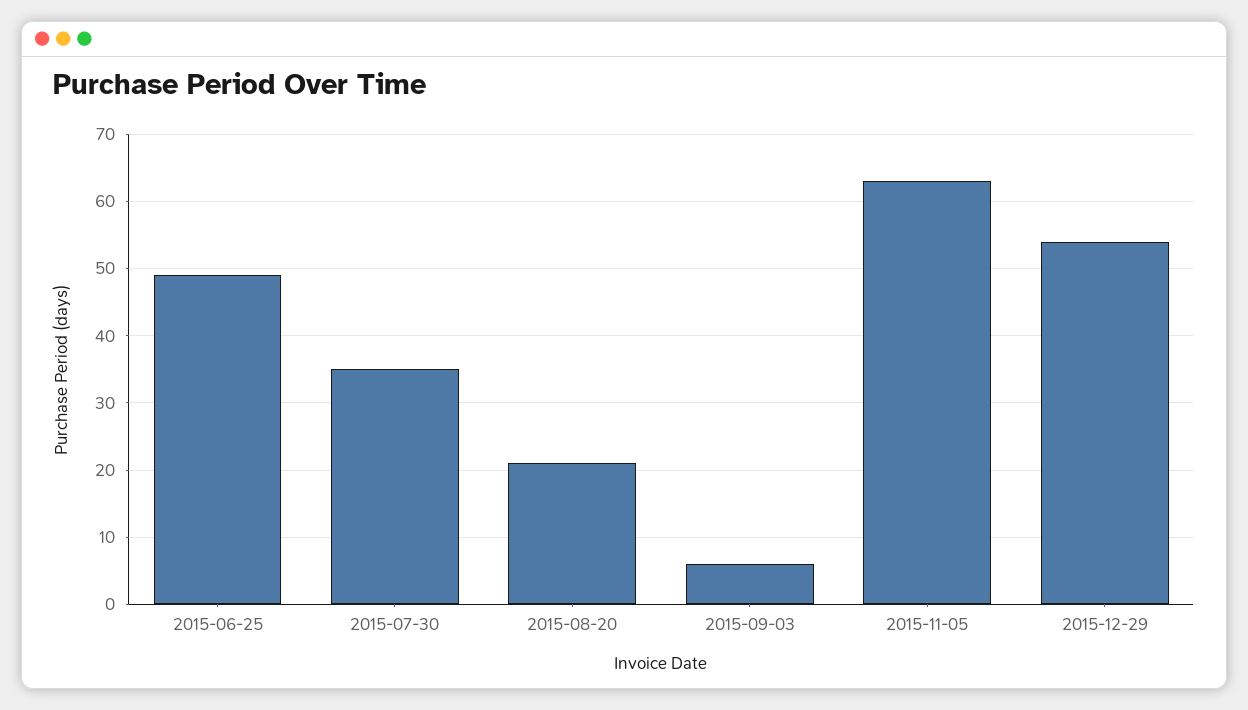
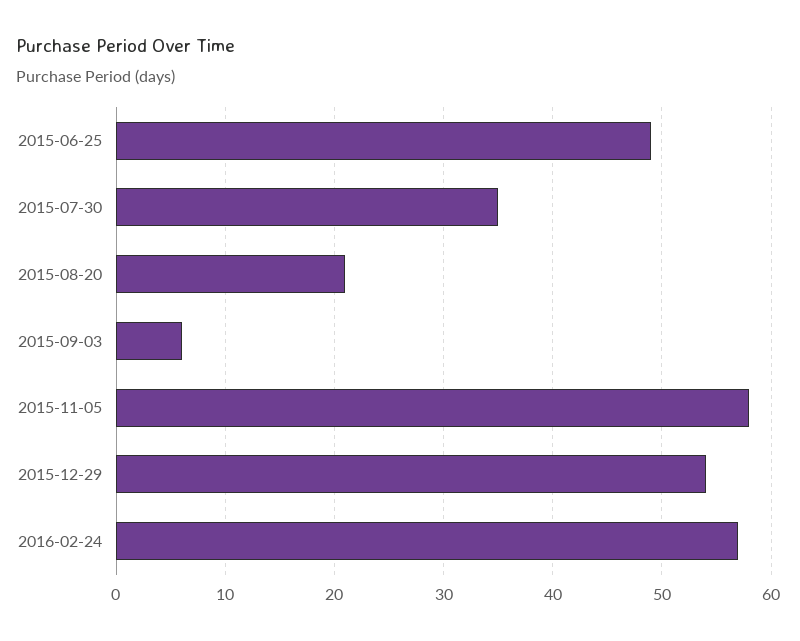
2015-11-05: 63 -> 58
2016-02-24: none -> 57

